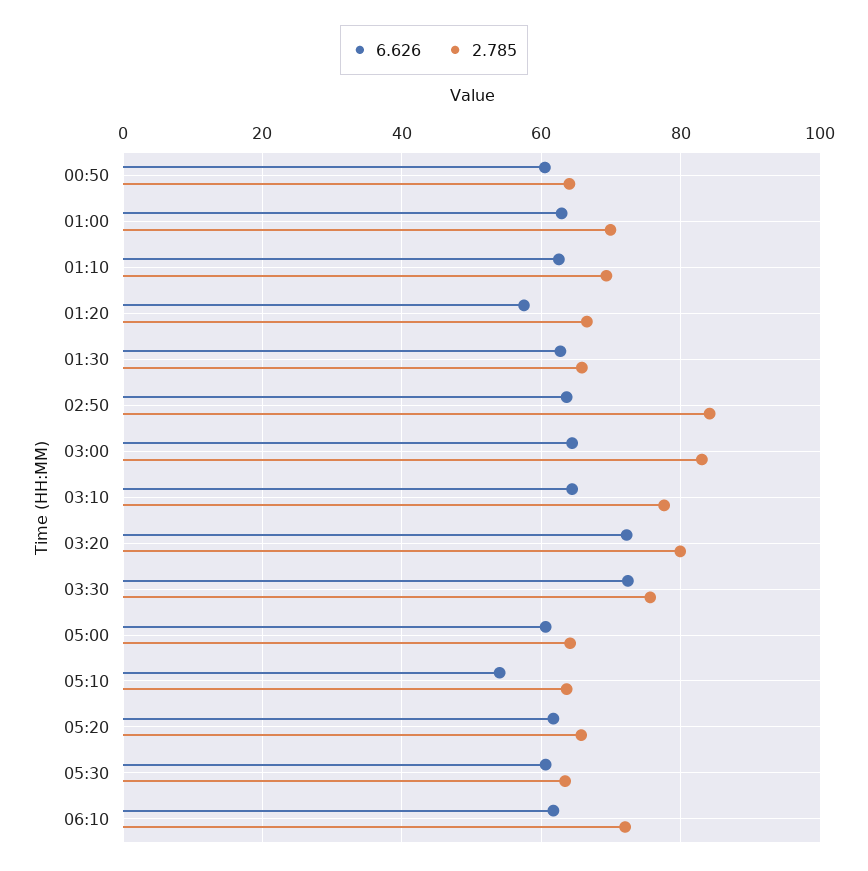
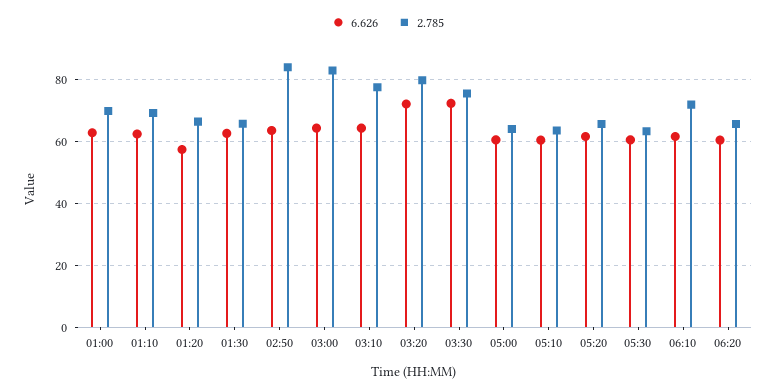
6.626, 00:50: 60 -> none
2.785, 00:50: 64 -> none
6.626, 05:10: 54 -> 60
6.626, 06:20: none -> 60
2.785, 06:20: none -> 66

